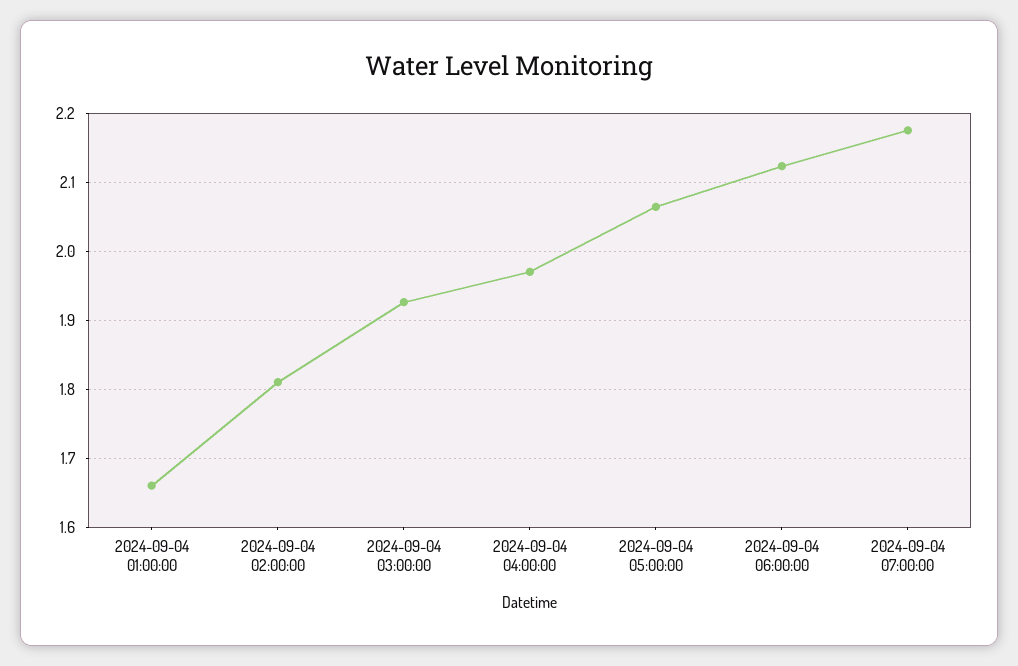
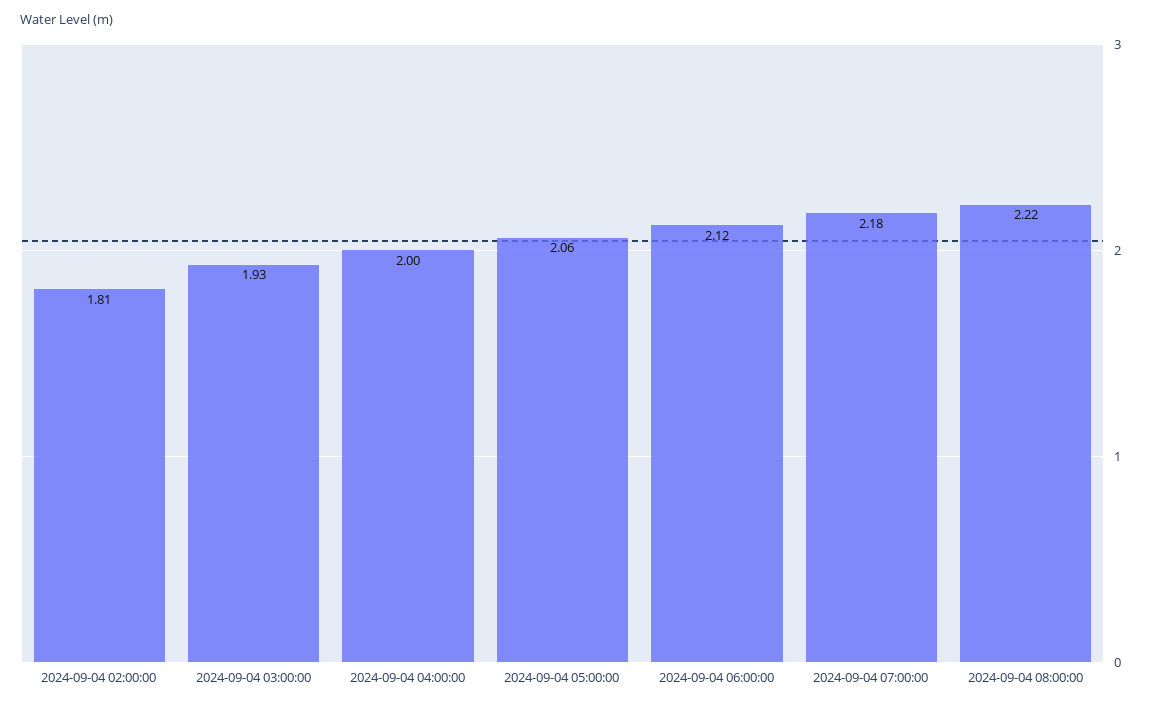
2024-09-04 01:00:00: 1.66 -> none
2024-09-04 04:00:00: 1.97 -> 2
2024-09-04 08:00:00: none -> 2.22

